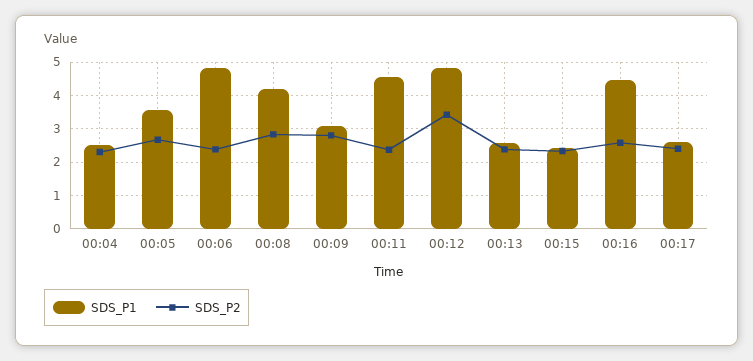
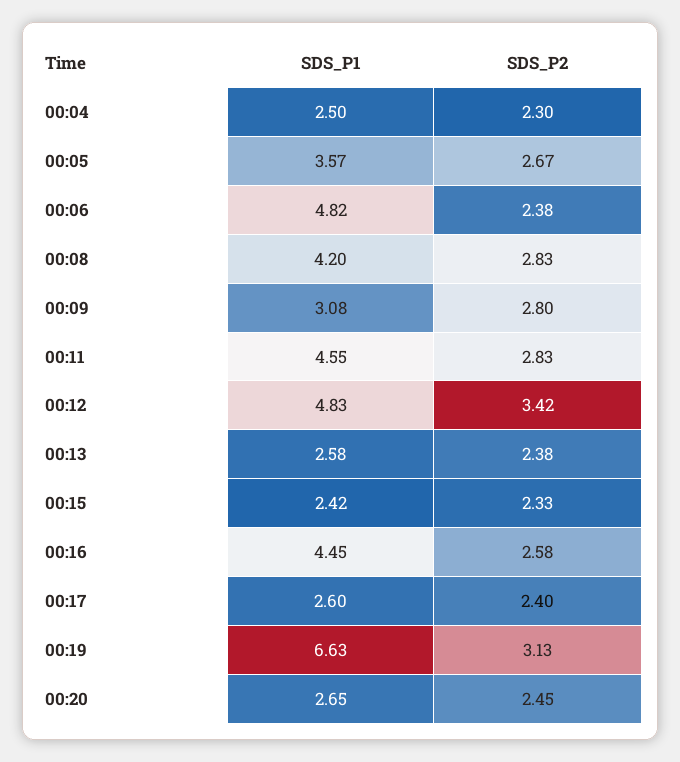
SDS_P2, 00:11: 2.4 -> 2.83
SDS_P1, 00:19: none -> 6.63
SDS_P2, 00:19: none -> 3.13
SDS_P1, 00:20: none -> 2.65
SDS_P2, 00:20: none -> 2.45

